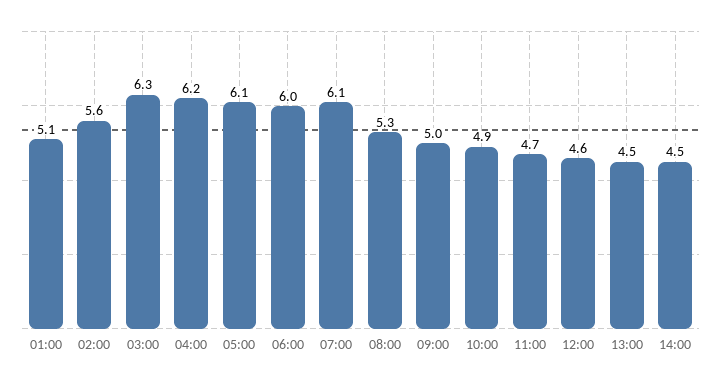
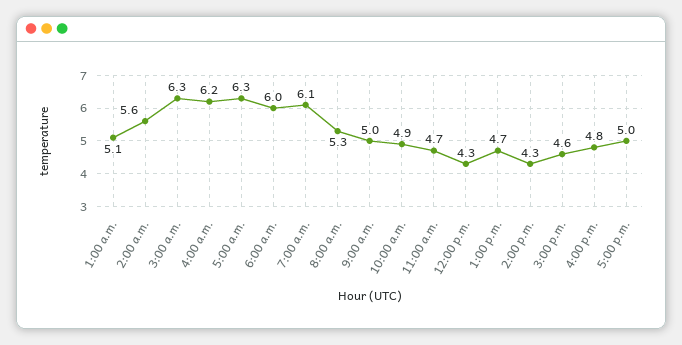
05:00: 6.1 -> 6.3
12:00: 4.6 -> 4.3
13:00: 4.5 -> 4.7
14:00: 4.5 -> 4.3
3:00 p.m.: none -> 4.6
4:00 p.m.: none -> 4.8
5:00 p.m.: none -> 5

